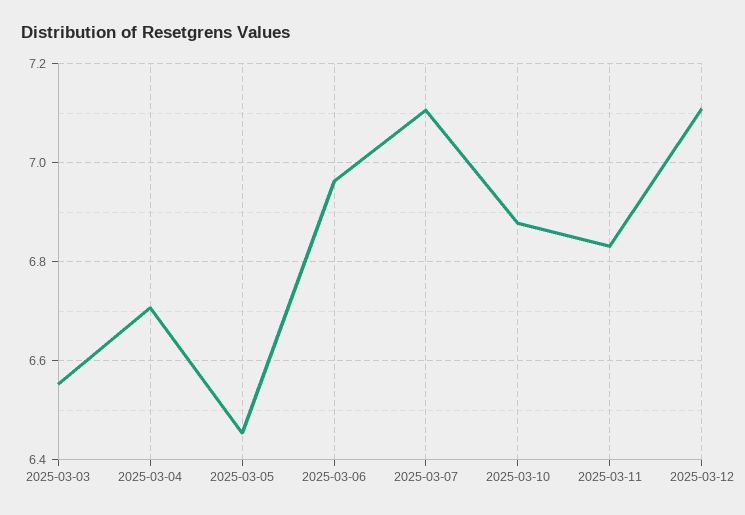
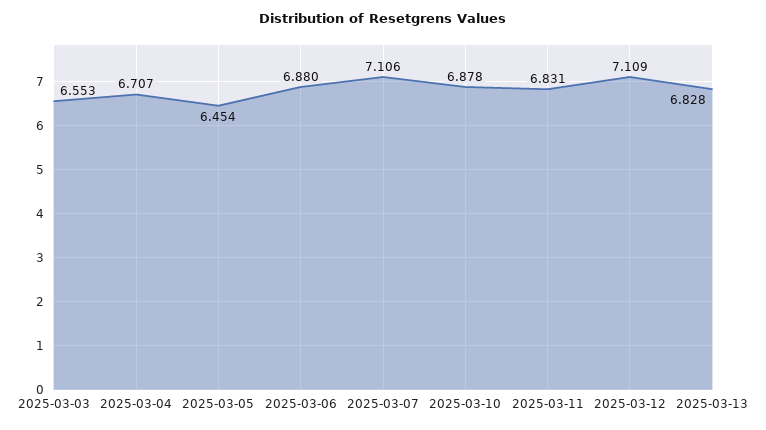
2025-03-06: 6.96 -> 6.88
2025-03-13: none -> 6.828

